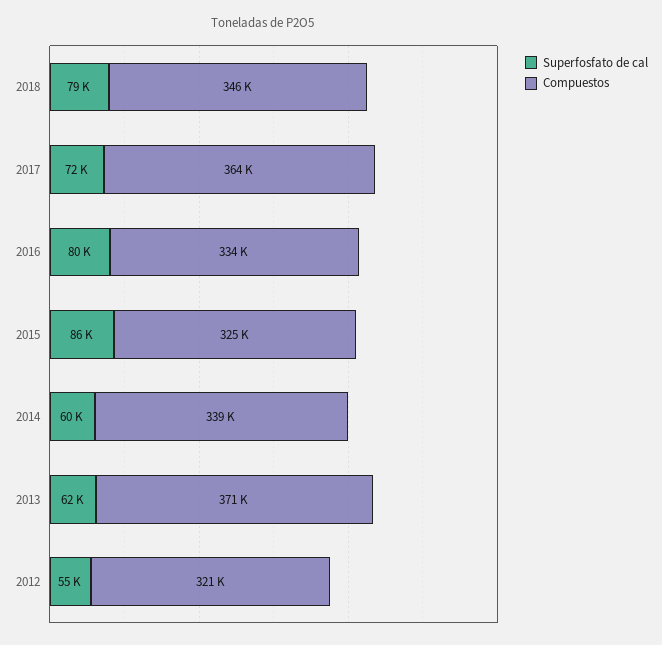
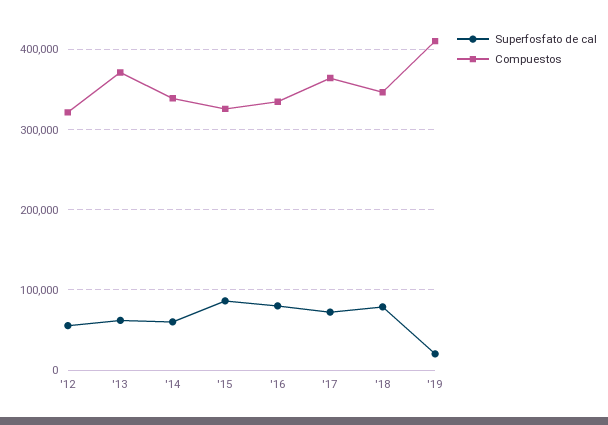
Superfosfato de cal, '19: none -> 20000
Compuestos, '19: none -> 410000

